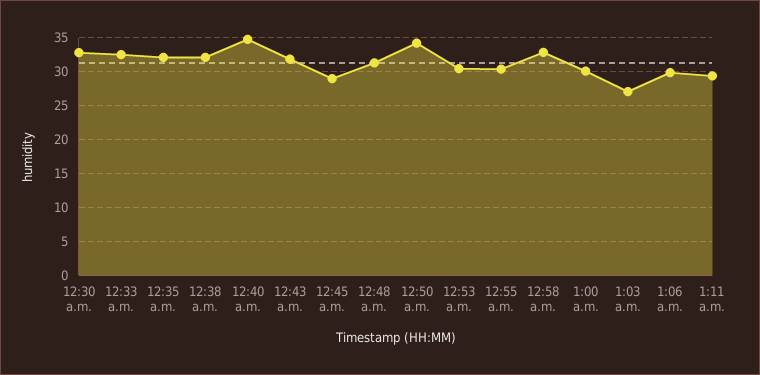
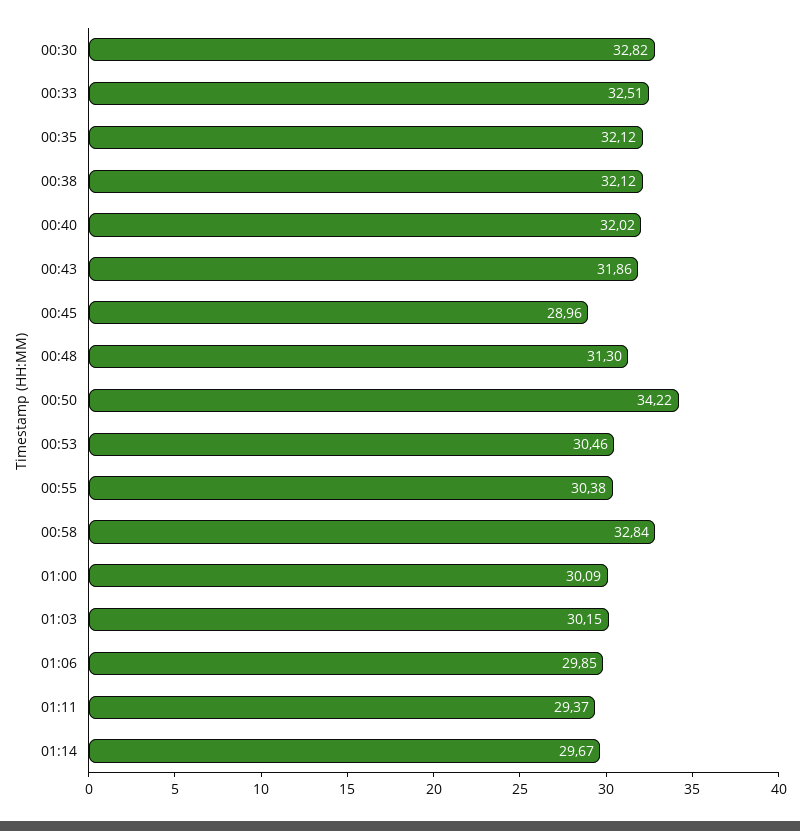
12:40 a.m.: 35 -> 32.02
1:03 a.m.: 27 -> 30.15
01:14: none -> 29.67

